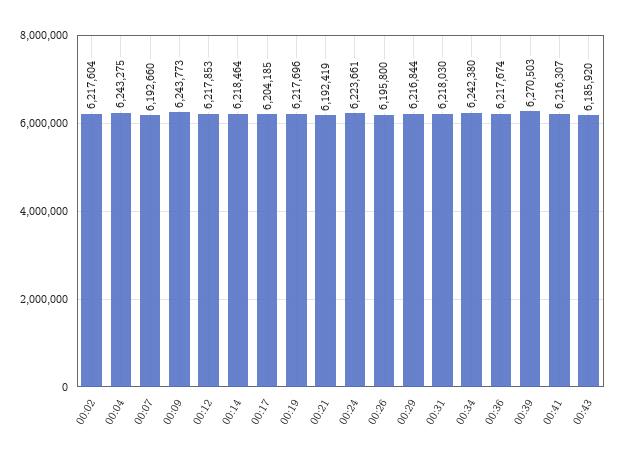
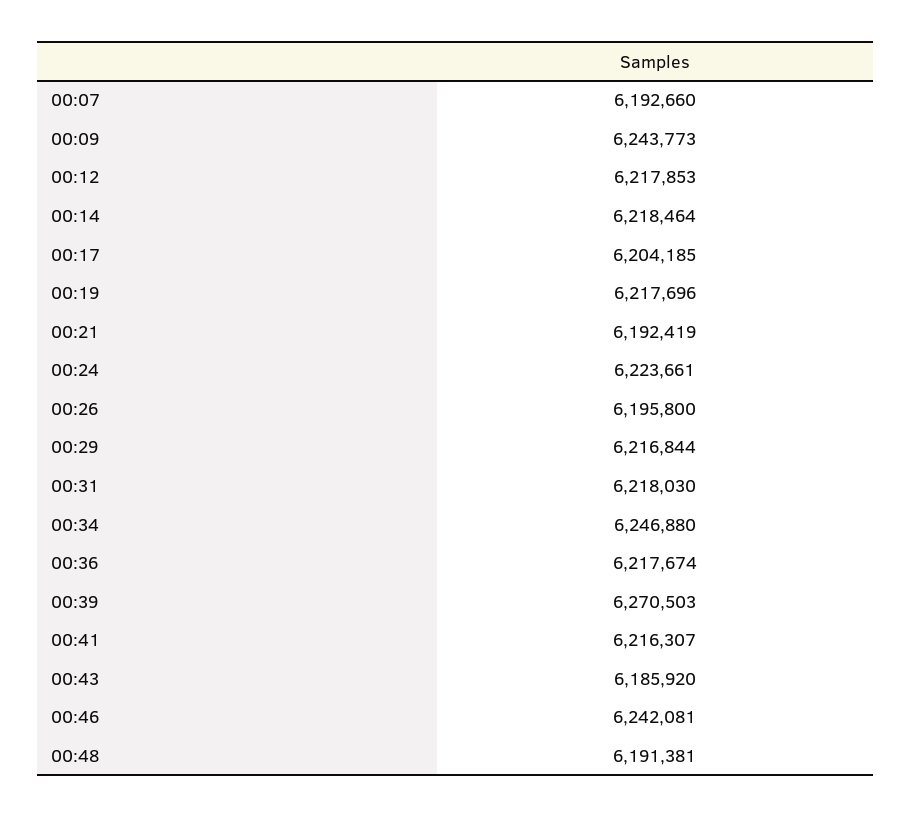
00:02: 6217604 -> none
00:04: 6243275 -> none
00:34: 6242380 -> 6246880
00:46: none -> 6242081
00:48: none -> 6191381

